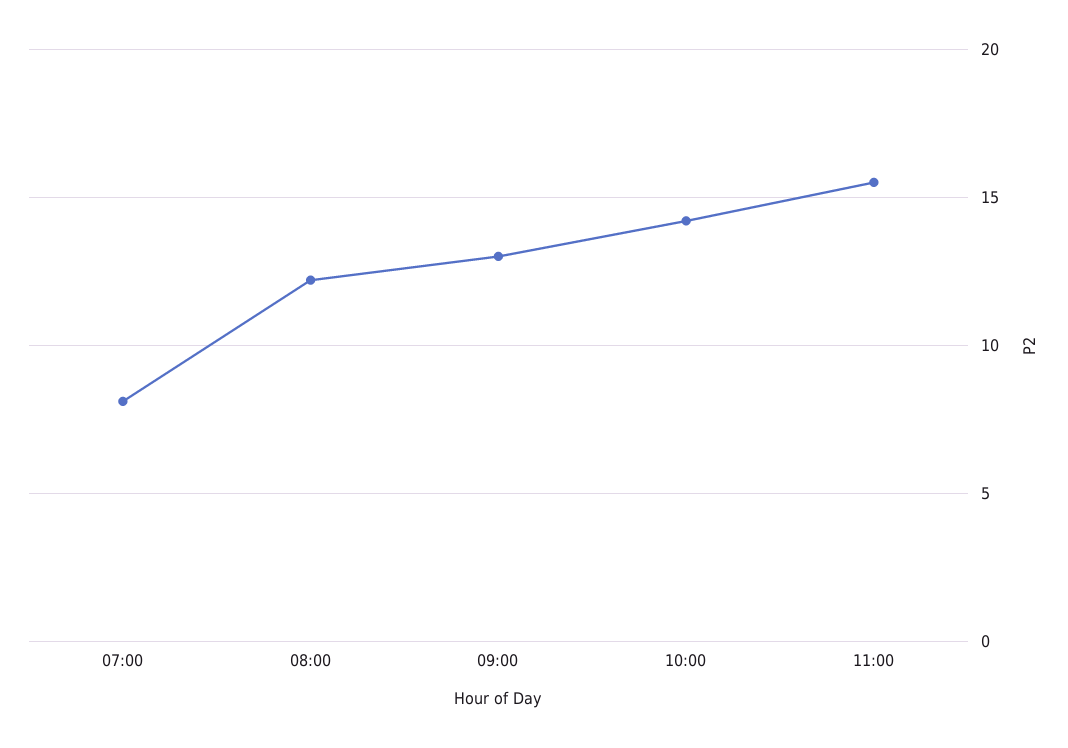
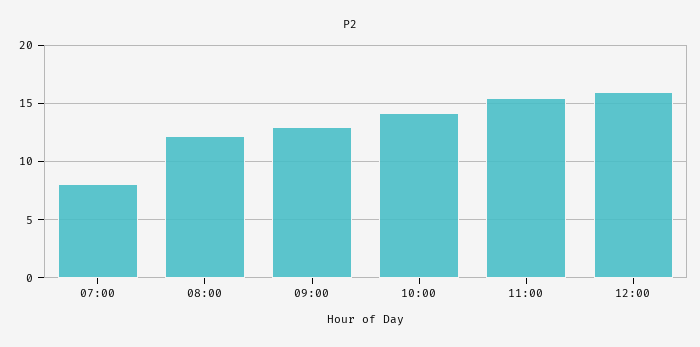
12:00: none -> 16

